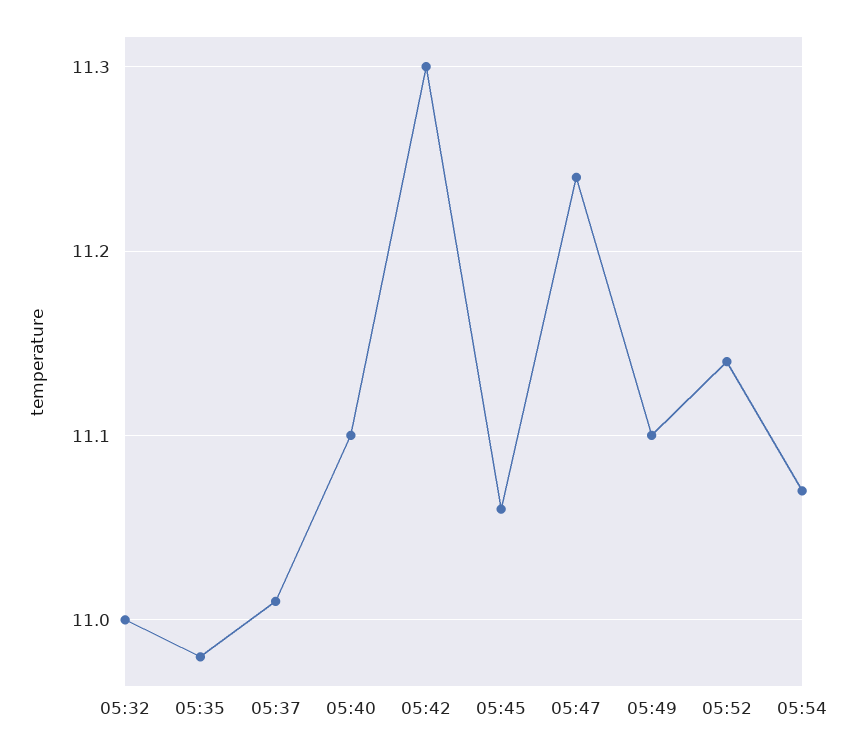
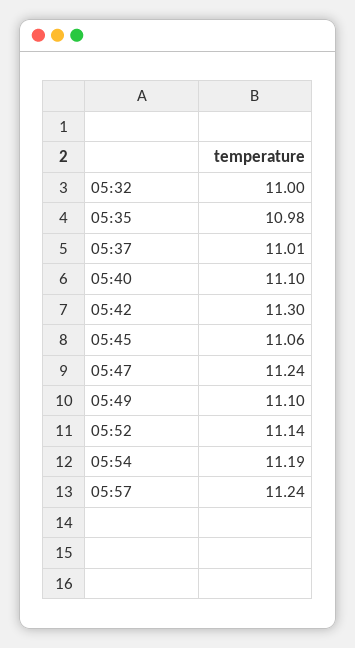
05:54: 11.07 -> 11.19
05:57: none -> 11.24

